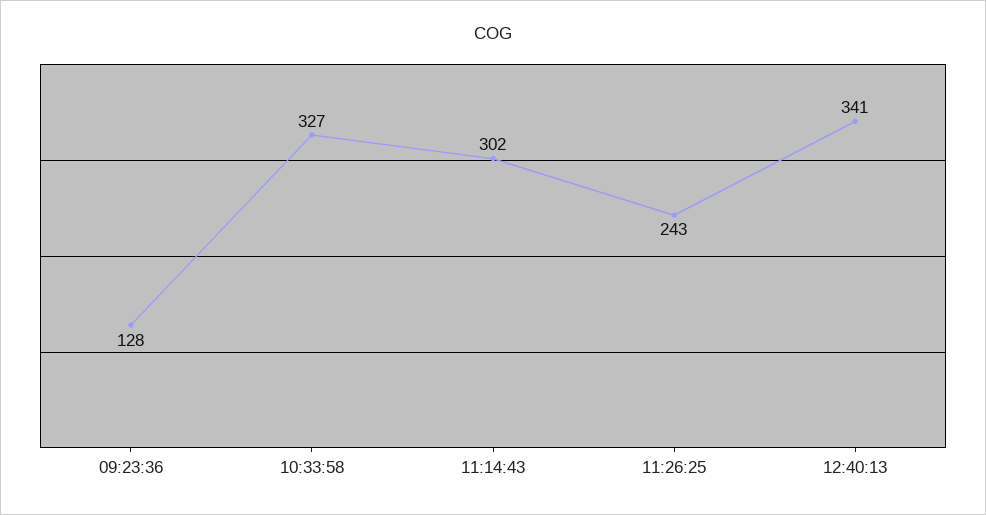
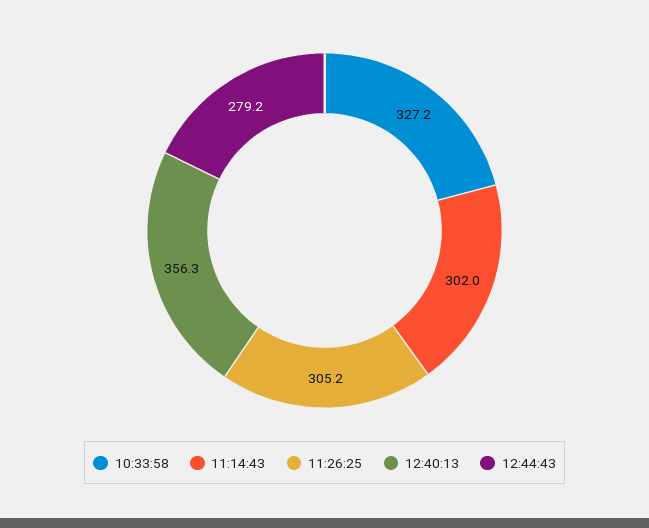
09:23:36: 128 -> none
11:26:25: 243 -> 305.2
12:40:13: 341 -> 356.3
12:44:43: none -> 279.2

